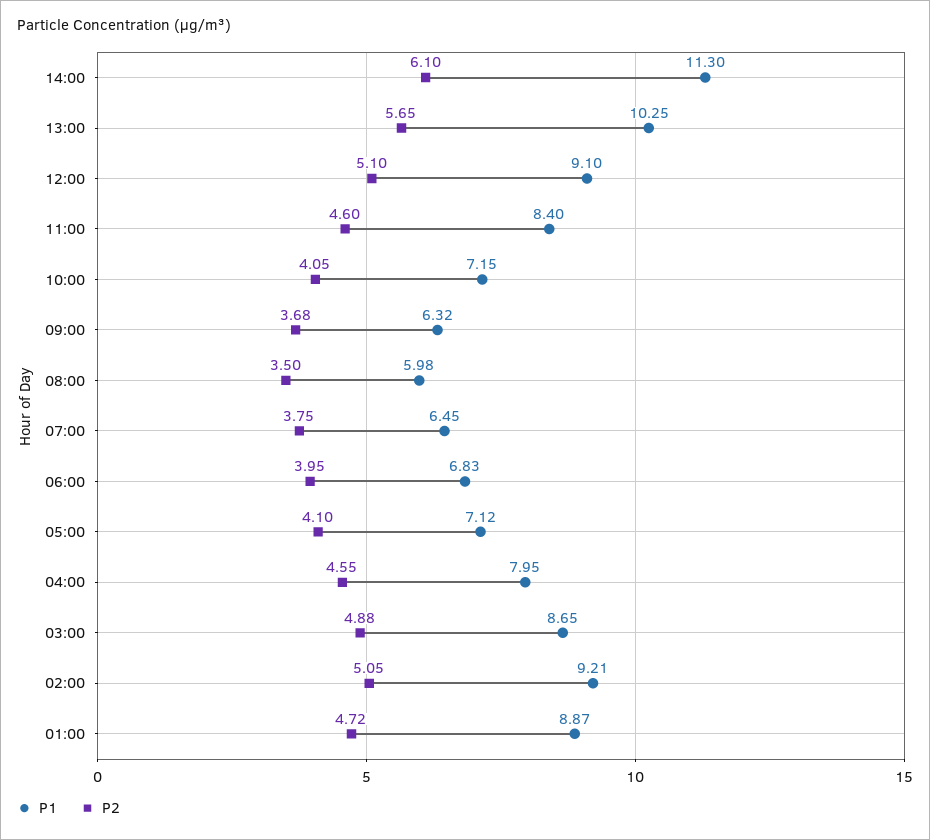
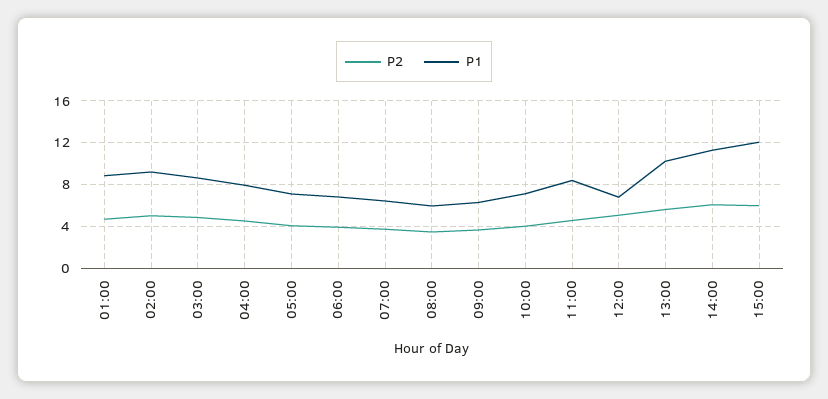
P1, 12:00: 9.1 -> 7
P2, 15:00: none -> 6
P1, 15:00: none -> 12

